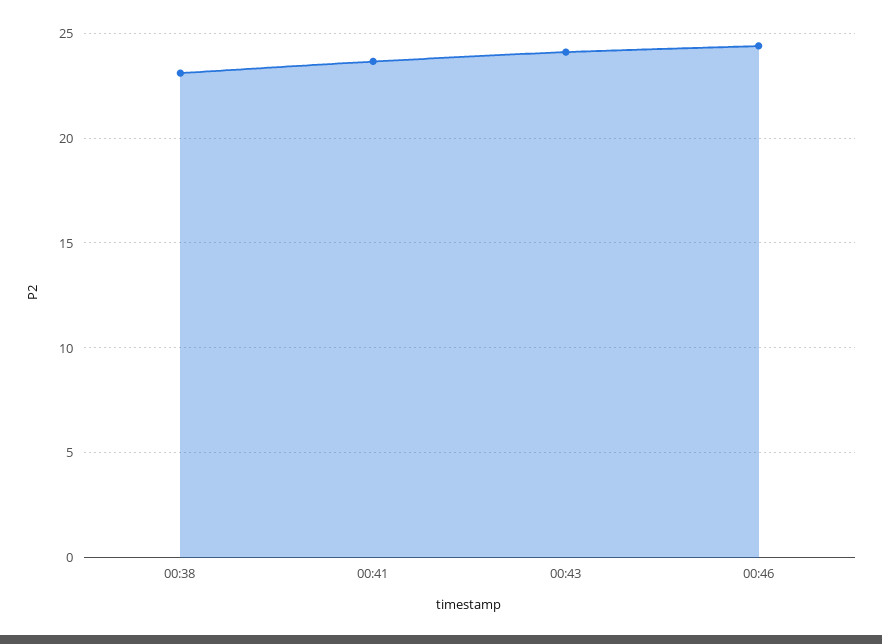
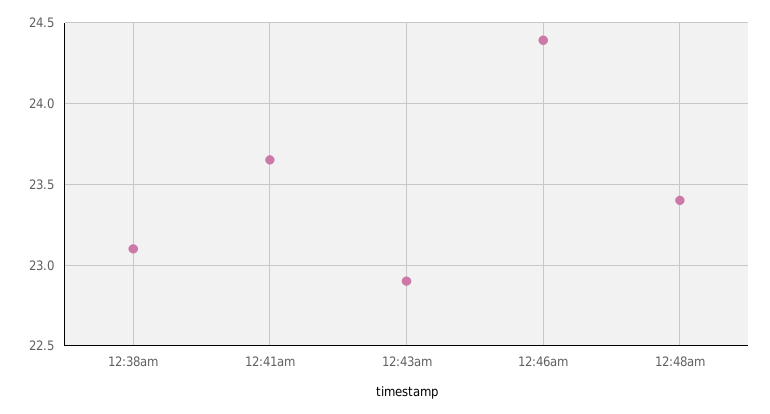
00:43: 24 -> 22.9
12:48am: none -> 23.4

